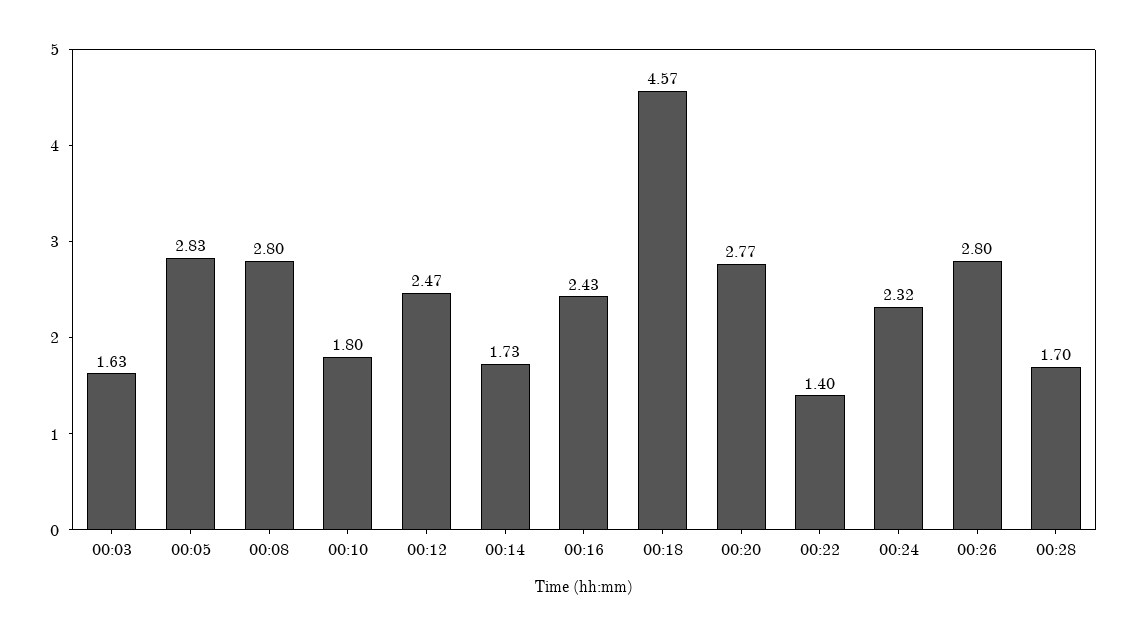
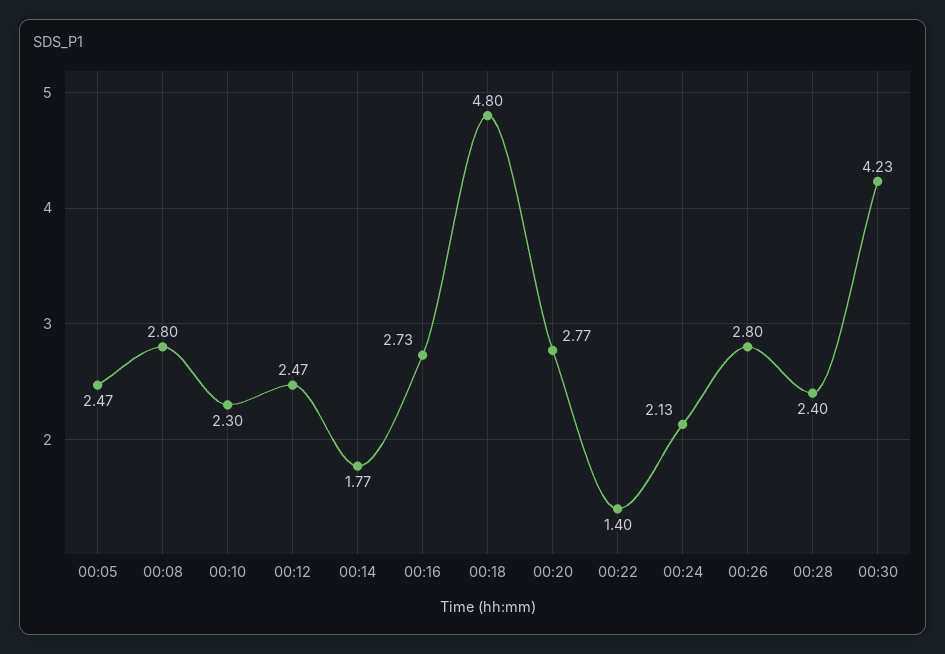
00:03: 1.63 -> none
00:05: 2.83 -> 2.47
00:10: 1.8 -> 2.3
00:14: 1.73 -> 1.77
00:16: 2.43 -> 2.73
00:18: 4.57 -> 4.8
00:24: 2.32 -> 2.13
00:28: 1.7 -> 2.4
00:30: none -> 4.23

